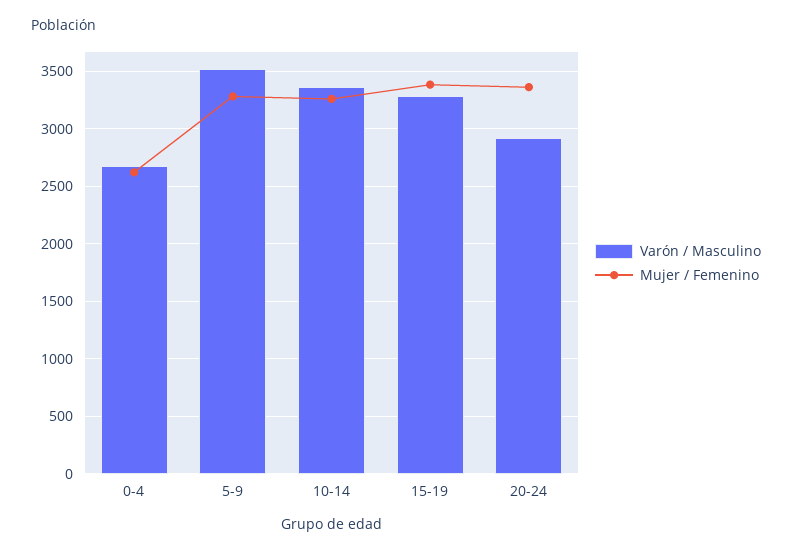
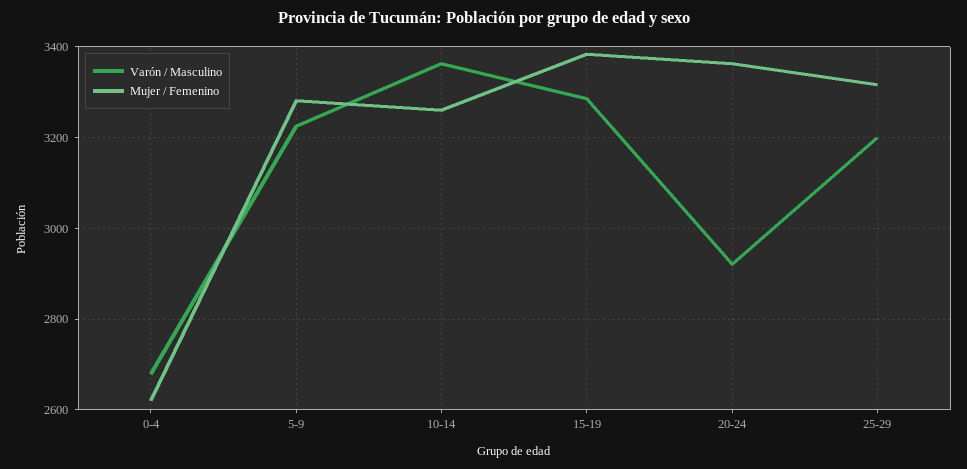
Varón / Masculino, 5-9: 3500 -> 3220
Varón / Masculino, 25-29: none -> 3200
Mujer / Femenino, 25-29: none -> 3320

